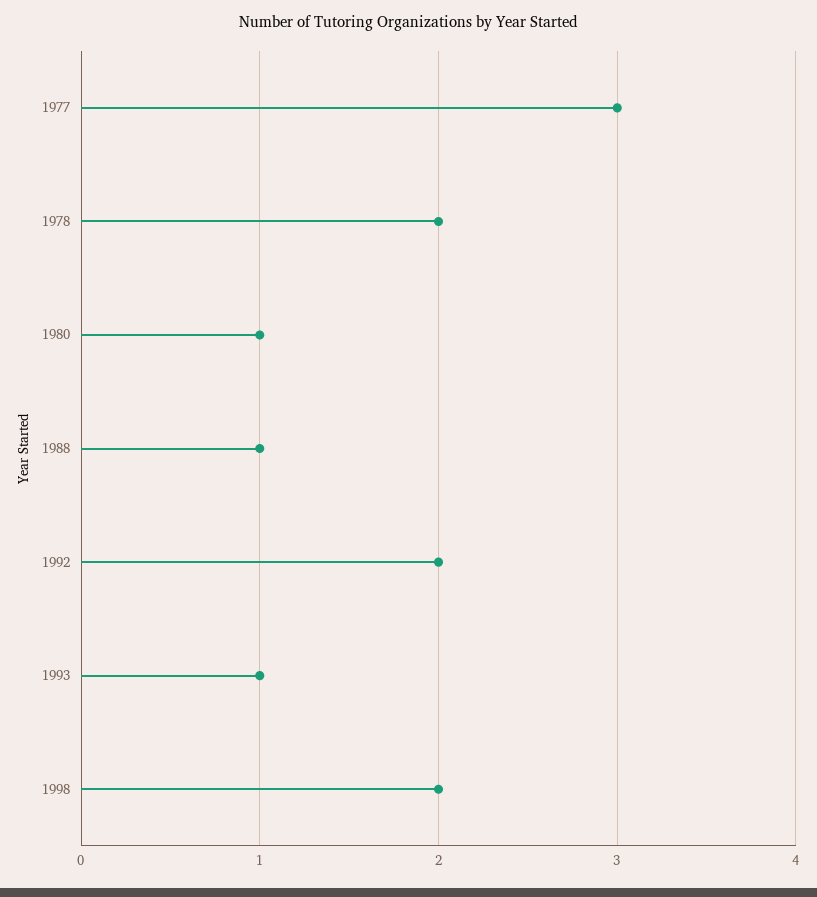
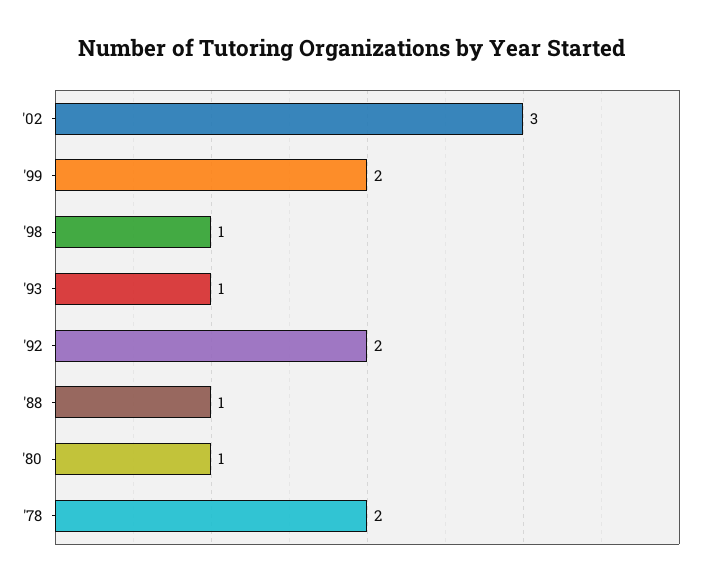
1977: 3 -> none
1998: 2 -> 1
'02: none -> 3
'99: none -> 2

